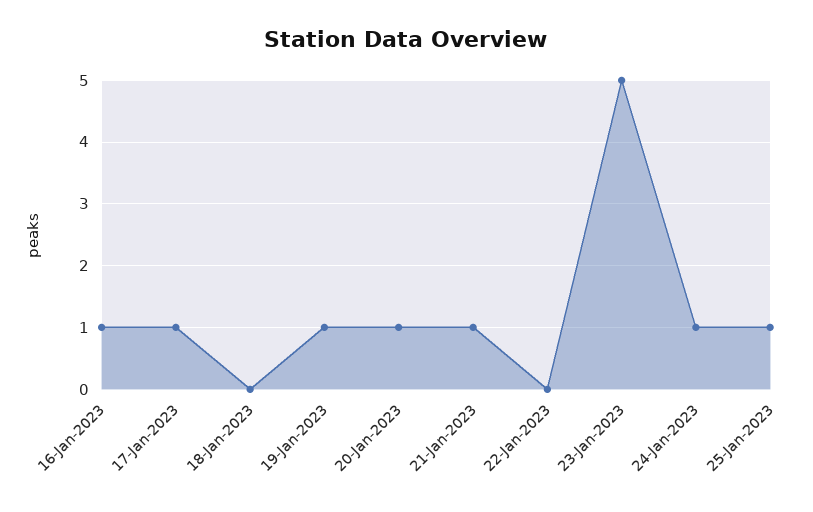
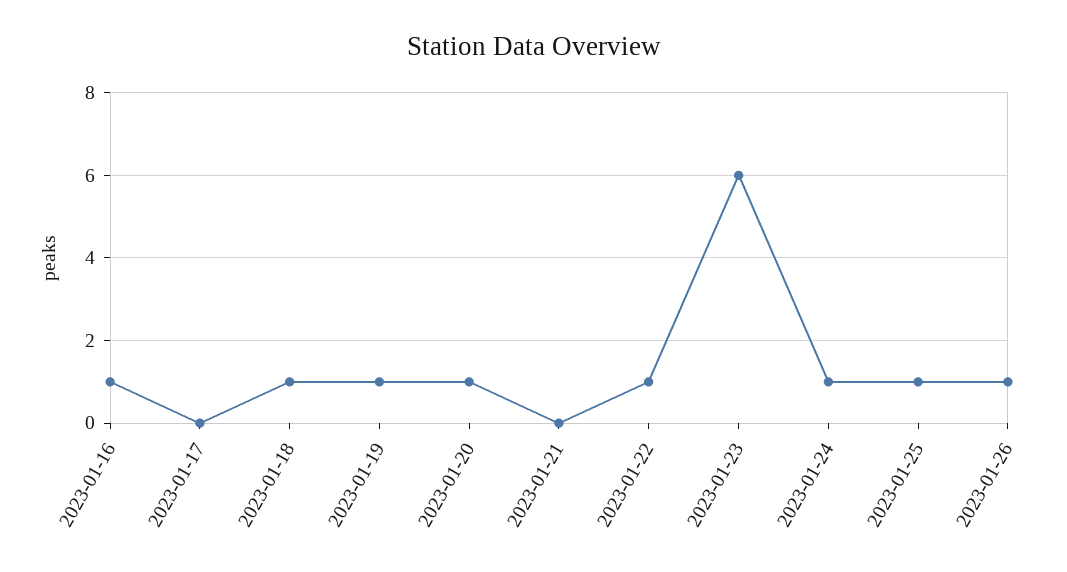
17-Jan-2023: 1 -> 0
18-Jan-2023: 0 -> 1
21-Jan-2023: 1 -> 0
22-Jan-2023: 0 -> 1
23-Jan-2023: 5 -> 6
2023-01-26: none -> 1

